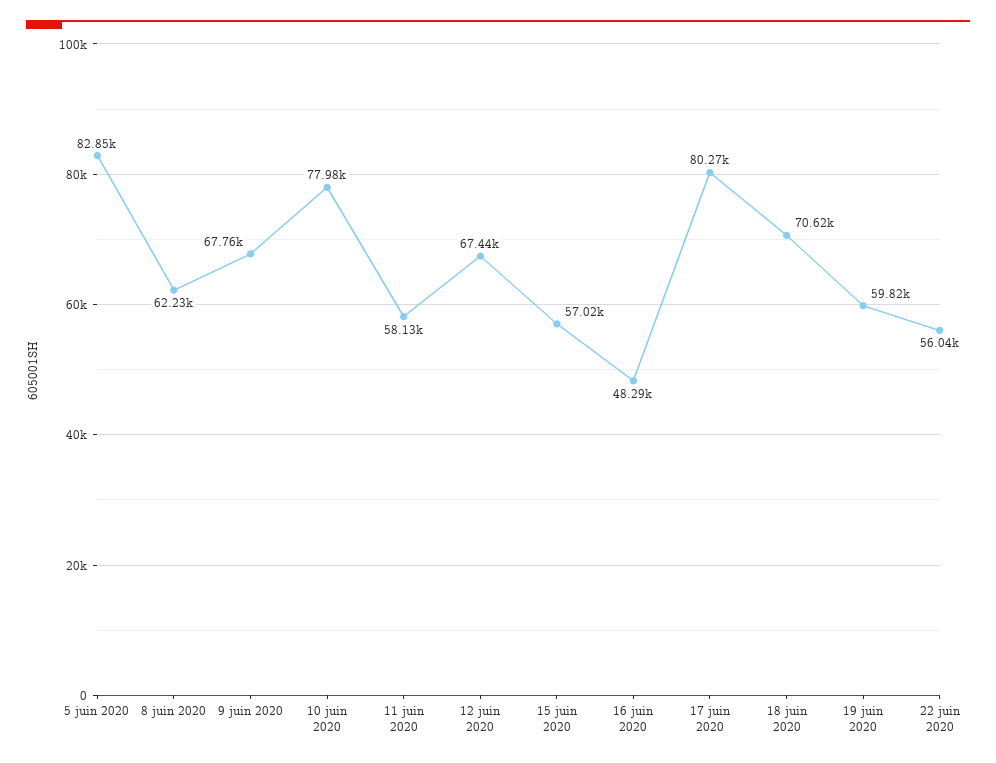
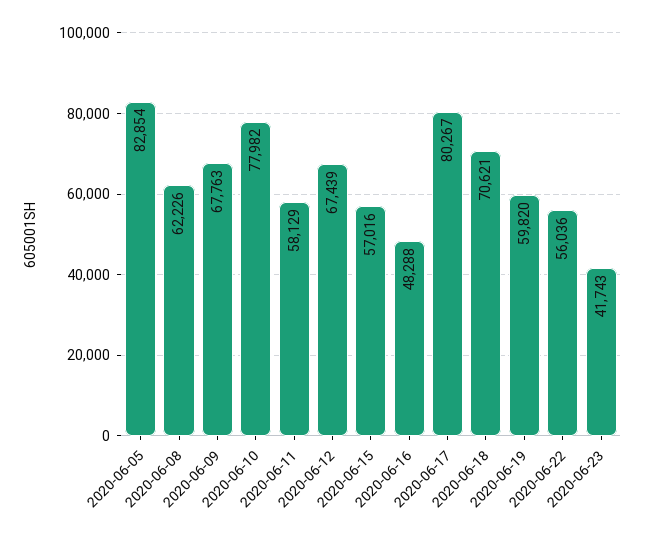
2020-06-23: none -> 41743

